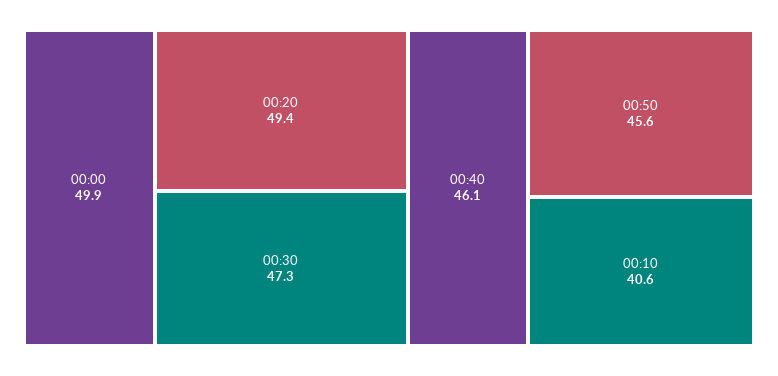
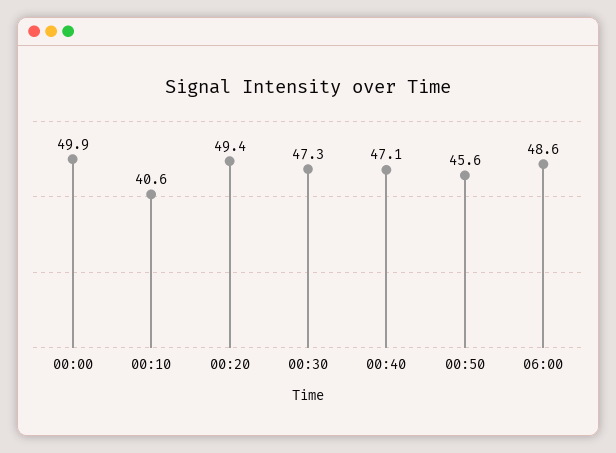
00:40: 46.1 -> 47.1
06:00: none -> 48.6

